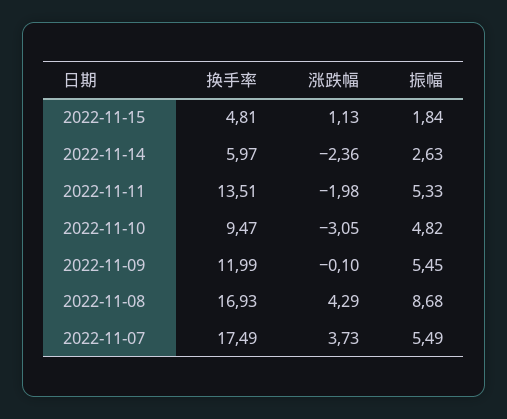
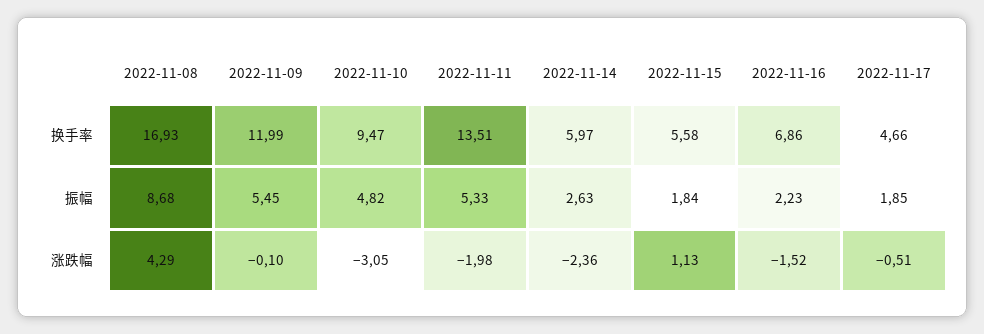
换手率, 2022-11-15: 4.81 -> 5.58
换手率, 2022-11-07: 17.49 -> none
涨跌幅, 2022-11-07: 3.73 -> none
振幅, 2022-11-07: 5.49 -> none
换手率, 2022-11-16: none -> 6.86
换手率, 2022-11-17: none -> 4.66
振幅, 2022-11-16: none -> 2.23
振幅, 2022-11-17: none -> 1.85
涨跌幅, 2022-11-16: none -> -1.52
涨跌幅, 2022-11-17: none -> -0.51

